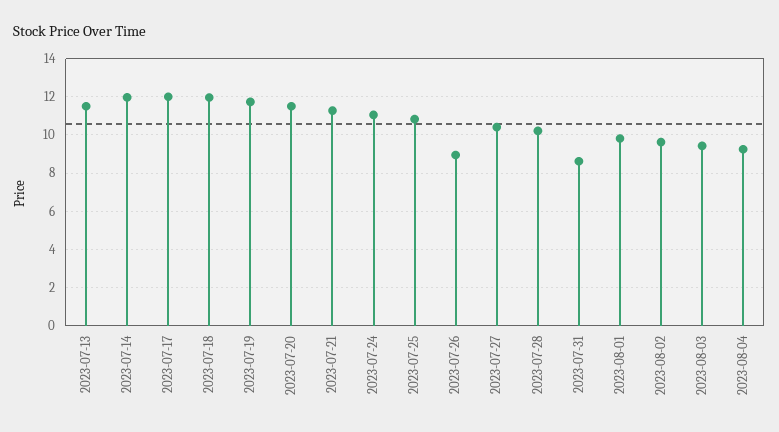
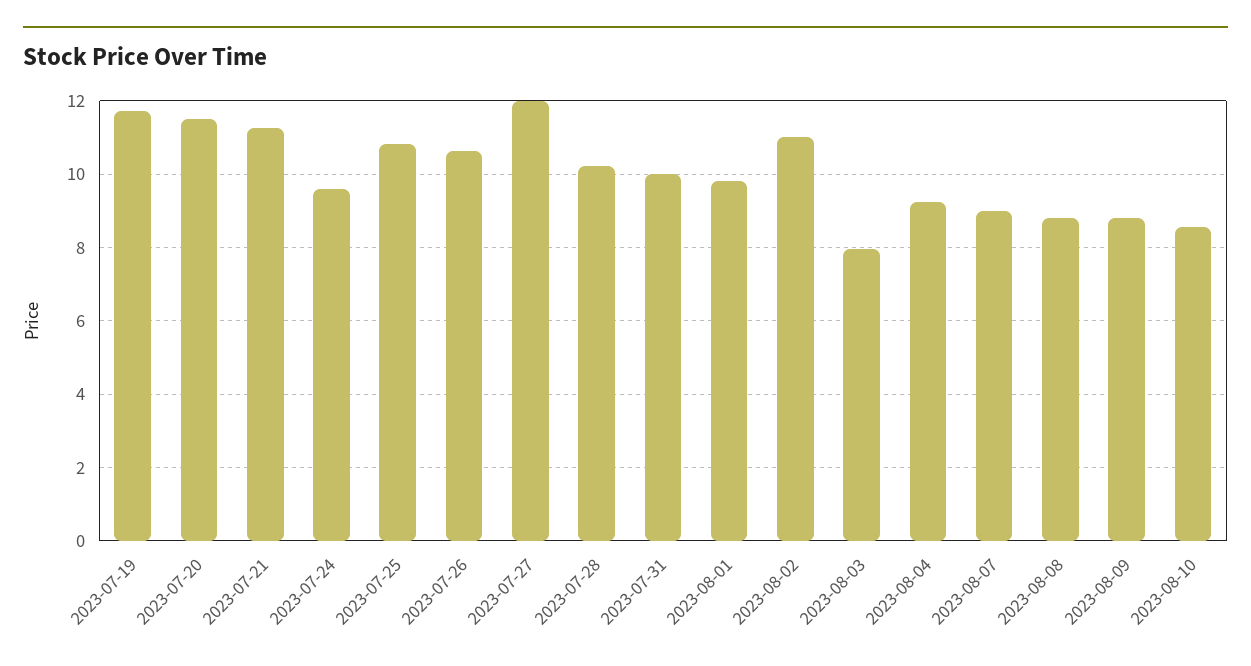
2023-07-13: 11.5 -> none
2023-07-14: 12 -> none
2023-07-17: 12 -> none
2023-07-18: 12 -> none
2023-07-24: 11 -> 9.6
2023-07-26: 9 -> 10.6
2023-07-27: 10.5 -> 12
2023-07-31: 8.5 -> 10
2023-08-02: 9.5 -> 11
2023-08-03: 9.5 -> 8
2023-08-07: none -> 9
2023-08-08: none -> 8.8
2023-08-09: none -> 8.8
2023-08-10: none -> 8.6

